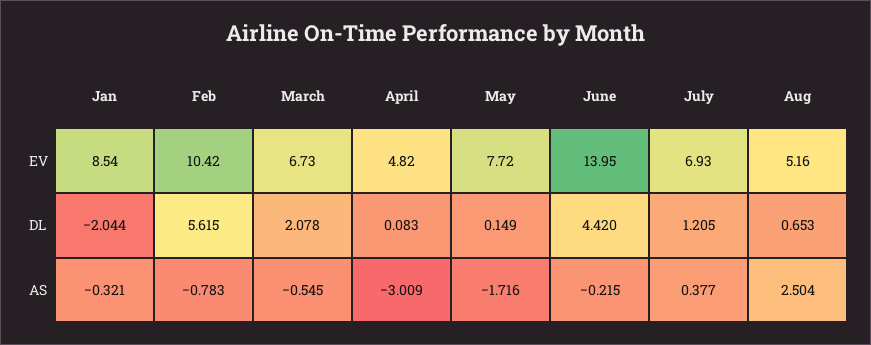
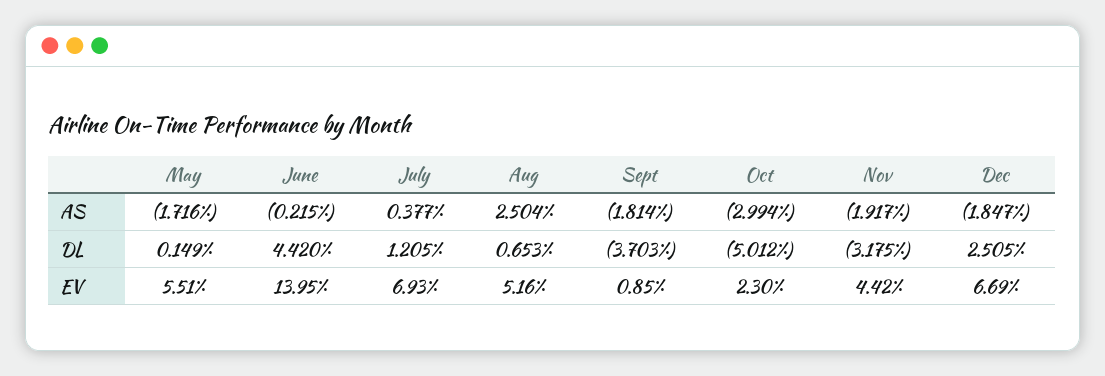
Jan, EV: 8.54 -> none
Feb, EV: 10.42 -> none
March, EV: 6.73 -> none
April, EV: 4.82 -> none
May, EV: 7.72 -> 5.51
Jan, DL: -2.044 -> none
Feb, DL: 5.615 -> none
March, DL: 2.078 -> none
April, DL: 0.083 -> none
Jan, AS: -0.321 -> none
Feb, AS: -0.783 -> none
March, AS: -0.545 -> none
April, AS: -3.009 -> none
Sept, AS: none -> -1.814
Oct, AS: none -> -2.994
Nov, AS: none -> -1.917
Dec, AS: none -> -1.847
Sept, DL: none -> -3.703
Oct, DL: none -> -5.012
Nov, DL: none -> -3.175
Dec, DL: none -> 2.505
Sept, EV: none -> 0.85
Oct, EV: none -> 2.3
Nov, EV: none -> 4.42
Dec, EV: none -> 6.69

